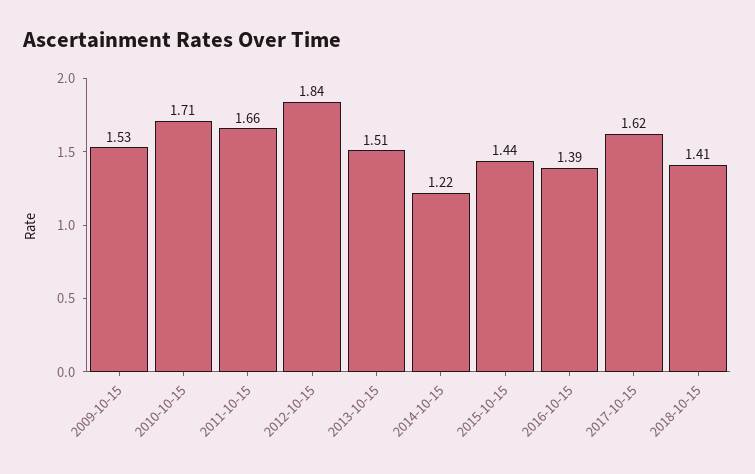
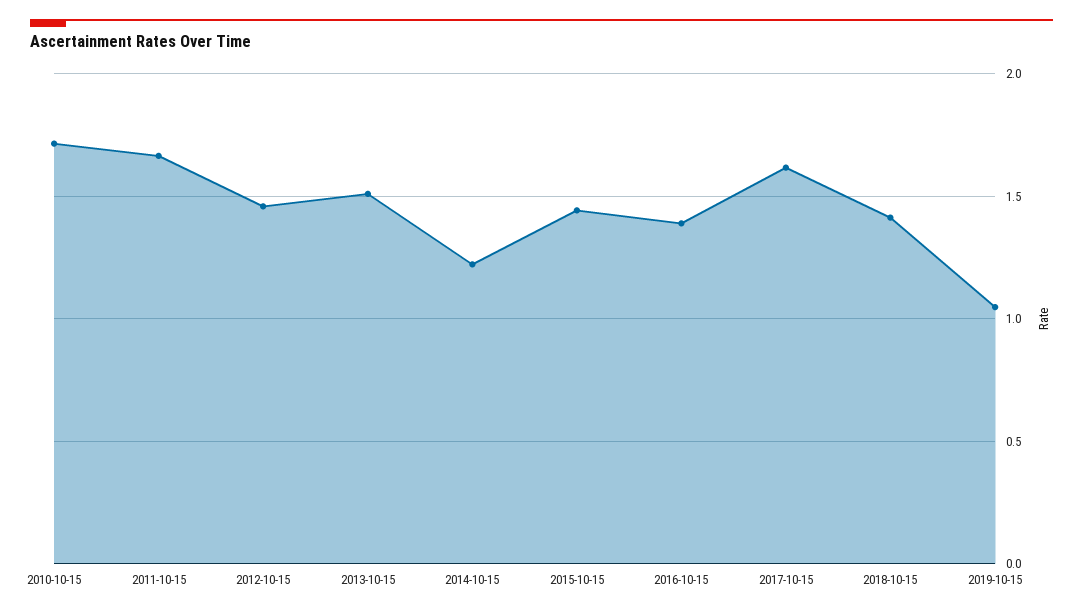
2009-10-15: 1.53 -> none
2012-10-15: 1.84 -> 1.45
2019-10-15: none -> 1.05

